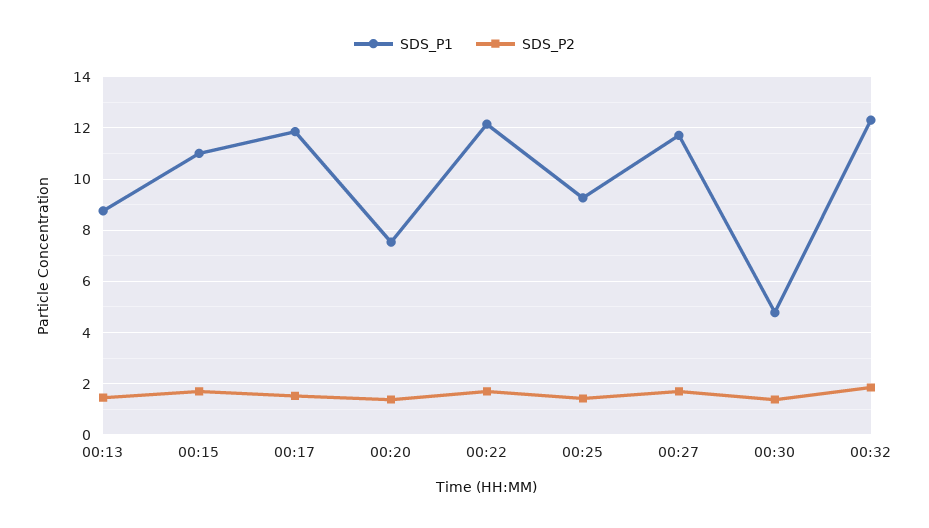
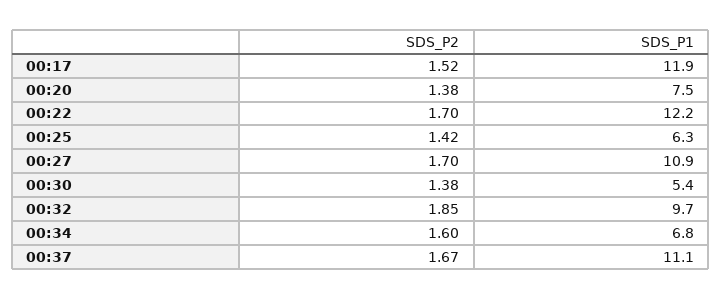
SDS_P1, 00:13: 8.75 -> none
SDS_P2, 00:13: 1.5 -> none
SDS_P1, 00:15: 11 -> none
SDS_P2, 00:15: 1.75 -> none
SDS_P1, 00:25: 9.25 -> 6.3
SDS_P1, 00:27: 11.75 -> 10.9
SDS_P1, 00:30: 4.75 -> 5.4
SDS_P1, 00:32: 12.25 -> 9.7
SDS_P2, 00:34: none -> 1.6
SDS_P1, 00:34: none -> 6.8
SDS_P2, 00:37: none -> 1.67
SDS_P1, 00:37: none -> 11.1

